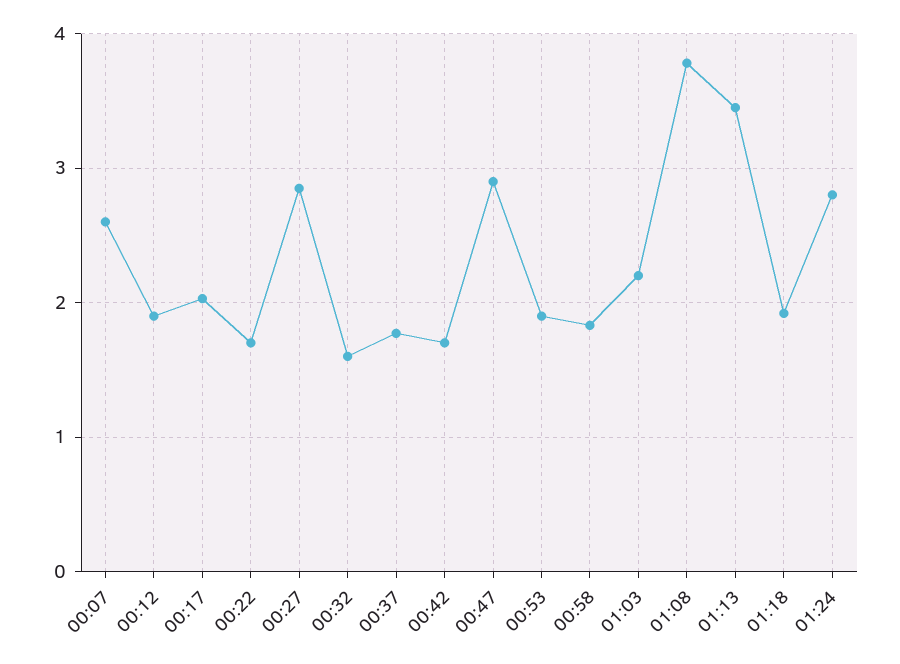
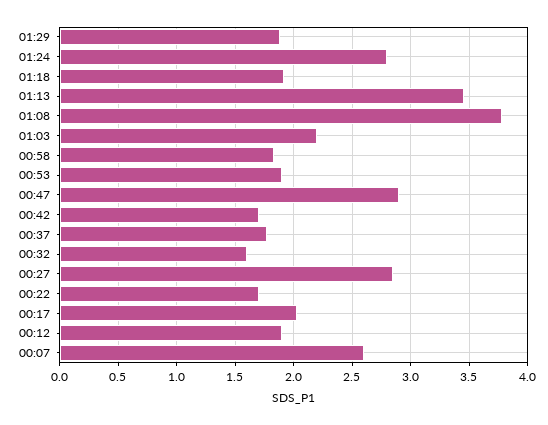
01:29: none -> 1.9

